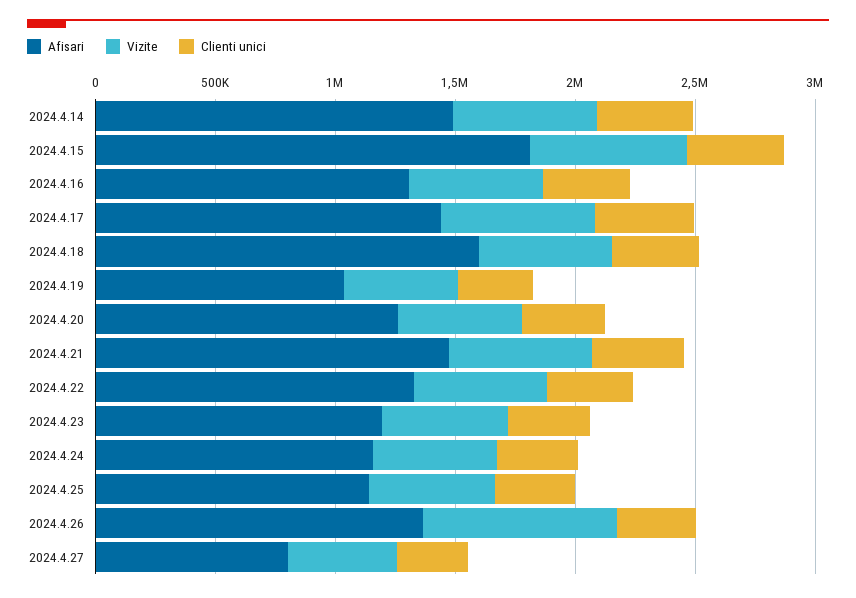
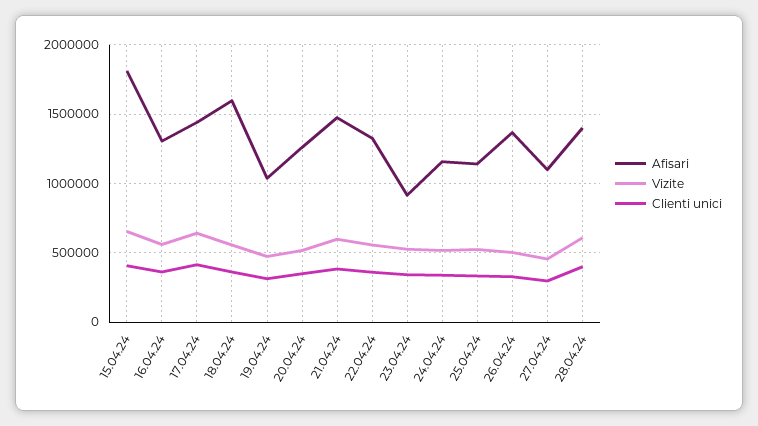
Afisari, 2024.4.14: 1500000 -> none
Vizite, 2024.4.14: 600000 -> none
Clienti unici, 2024.4.14: 400000 -> none
Afisari, 2024.4.23: 1200000 -> 900000
Vizite, 2024.4.26: 800000 -> 500000
Afisari, 2024.4.27: 800000 -> 1100000
Afisari, 28.04.24: none -> 1400000
Vizite, 28.04.24: none -> 600000
Clienti unici, 28.04.24: none -> 400000

